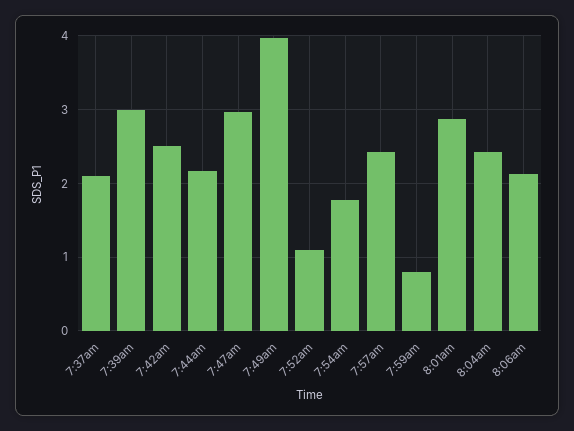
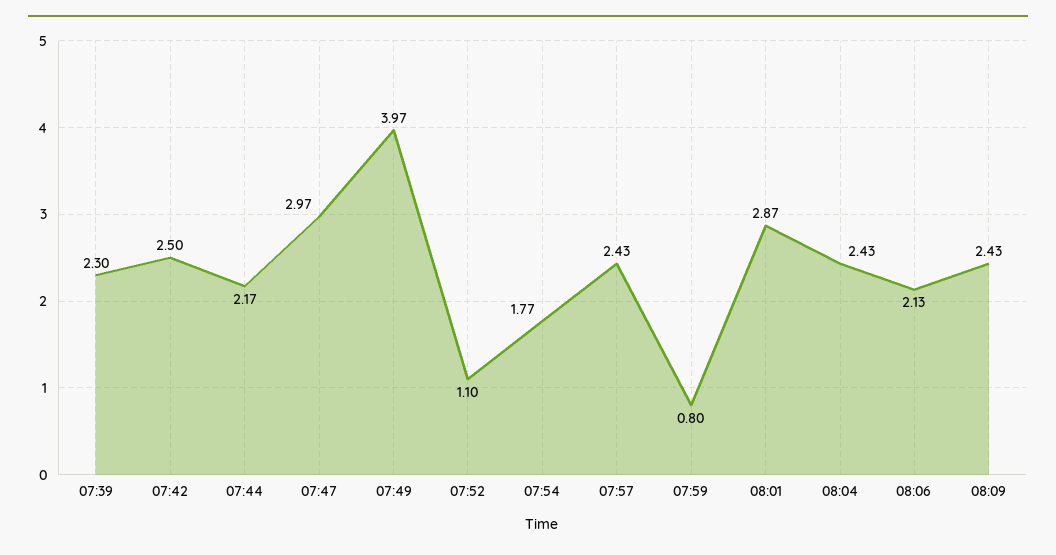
7:37am: 2.1 -> none
7:39am: 3 -> 2.3
08:09: none -> 2.43

